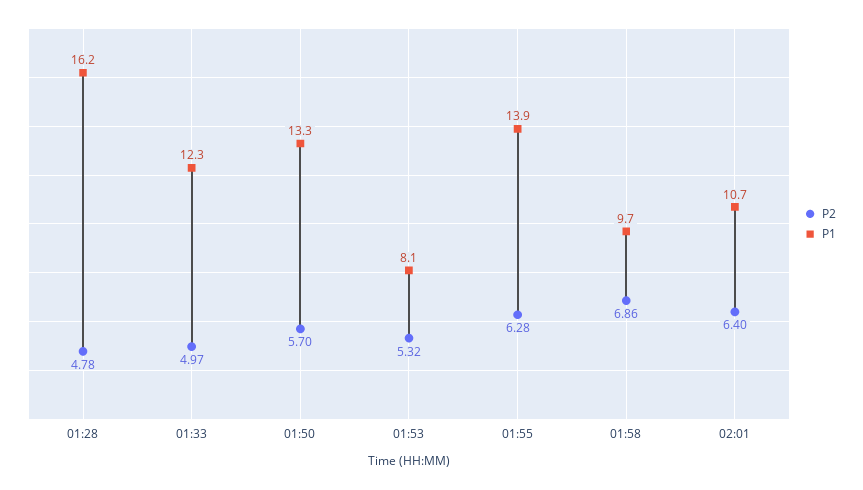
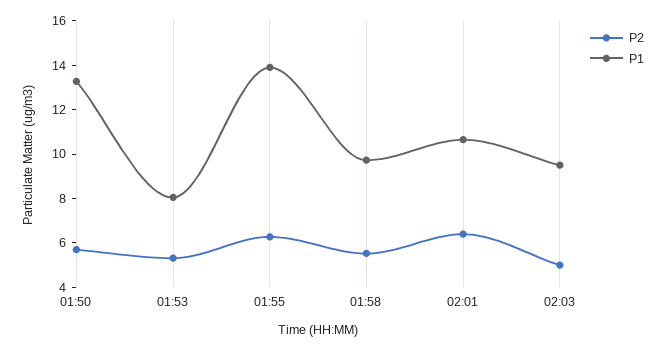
P2, 01:28: 4.78 -> none
P1, 01:28: 16.2 -> none
P2, 01:33: 4.97 -> none
P1, 01:33: 12.3 -> none
P2, 01:58: 6.86 -> 5.5
P2, 02:03: none -> 5
P1, 02:03: none -> 9.5

